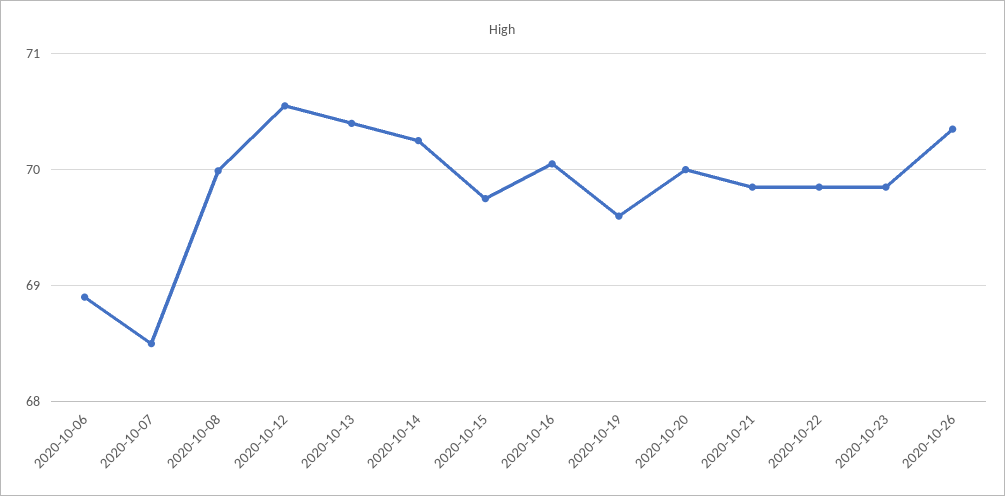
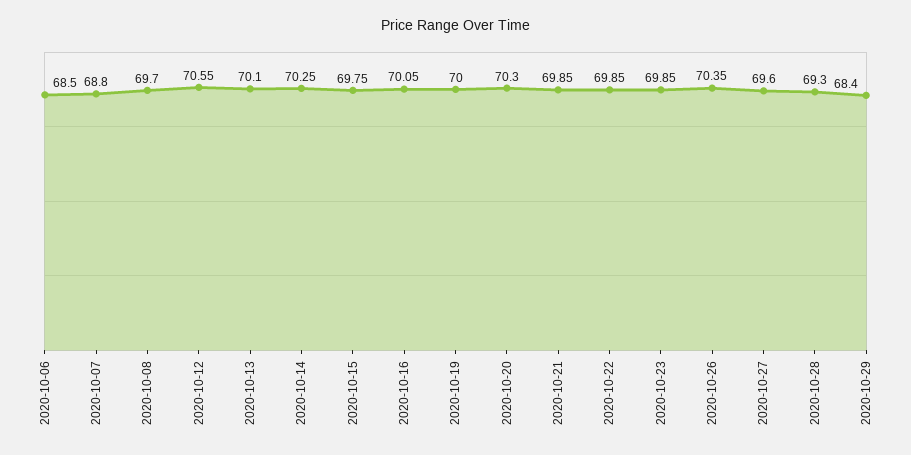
2020-10-06: 68.9 -> 68.5
2020-10-07: 68.5 -> 68.8
2020-10-08: 70 -> 69.7
2020-10-13: 70.4 -> 70.1
2020-10-19: 69.6 -> 70
2020-10-20: 70 -> 70.3
2020-10-27: none -> 69.6
2020-10-28: none -> 69.3
2020-10-29: none -> 68.4

